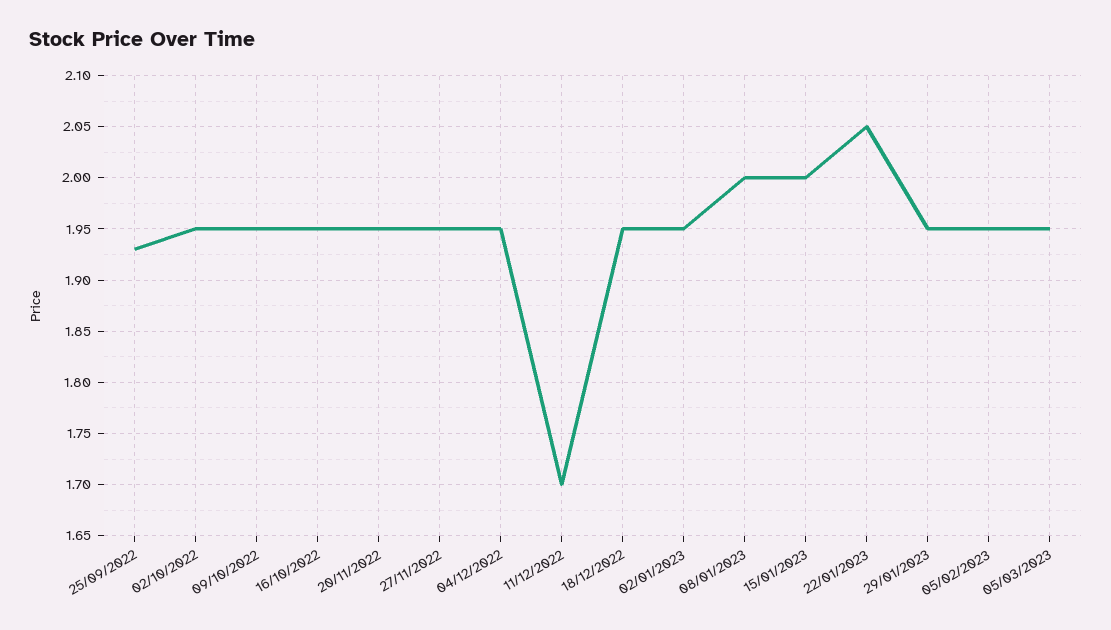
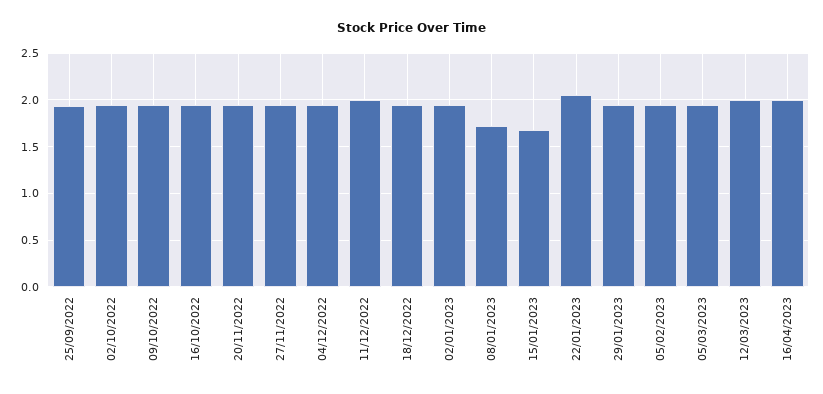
11/12/2022: 1.7 -> 2
08/01/2023: 2 -> 1.7
15/01/2023: 2 -> 1.7
12/03/2023: none -> 2
16/04/2023: none -> 2

